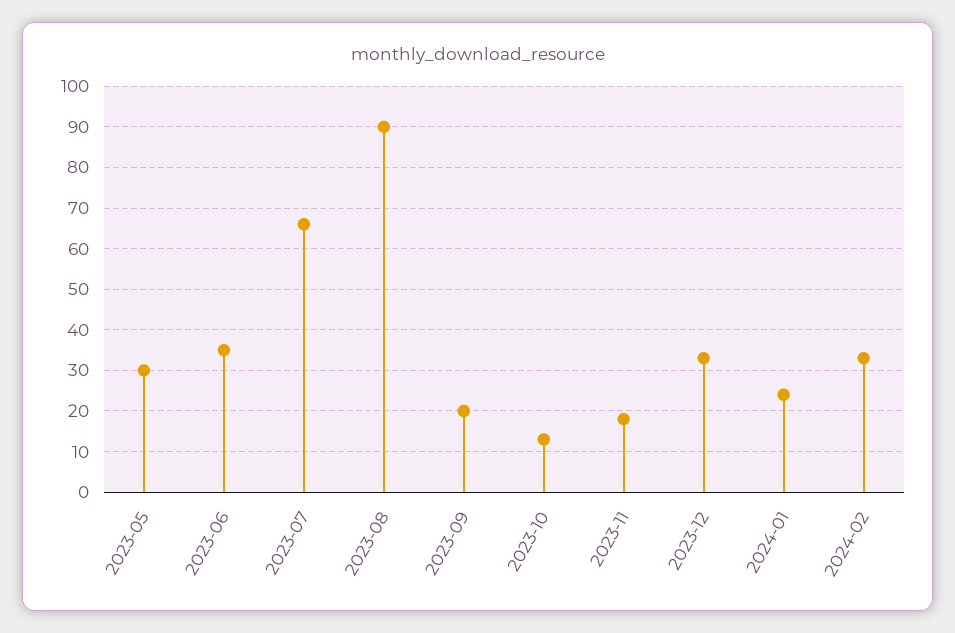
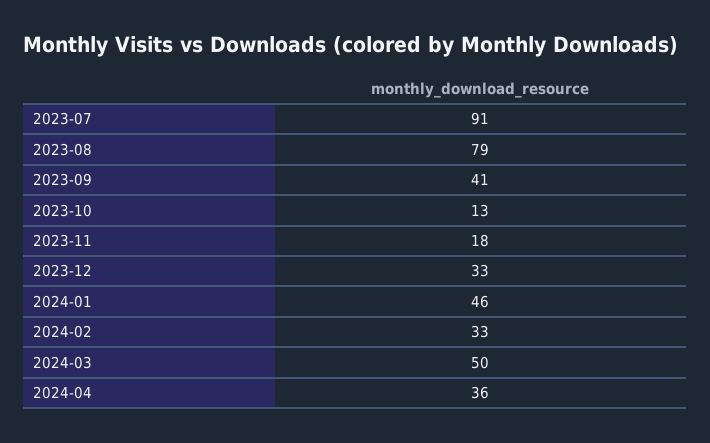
2023-05: 30 -> none
2023-06: 35 -> none
2023-07: 65 -> 91
2023-08: 90 -> 79
2023-09: 20 -> 41
2024-01: 25 -> 46
2024-03: none -> 50
2024-04: none -> 36

